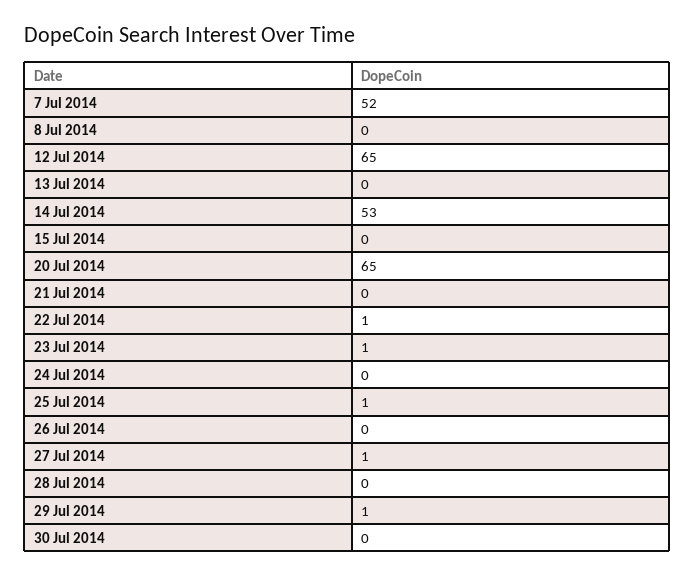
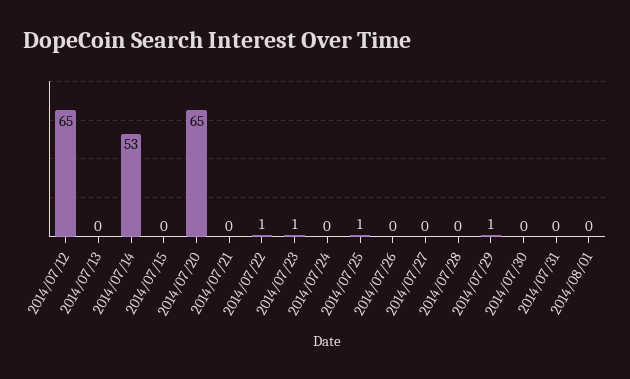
7 Jul 2014: 52 -> none
8 Jul 2014: 0 -> none
27 Jul 2014: 1 -> 0
2014/07/31: none -> 0
2014/08/01: none -> 0

